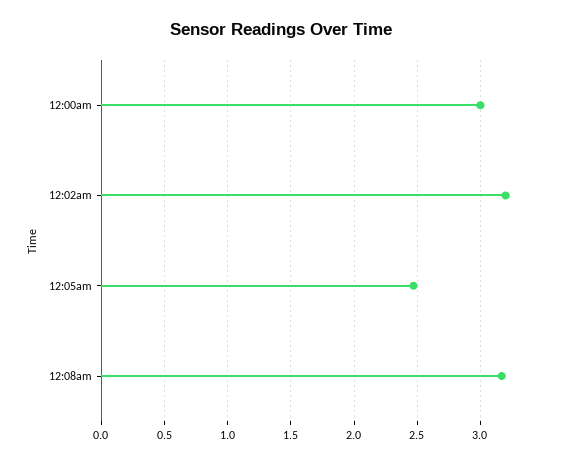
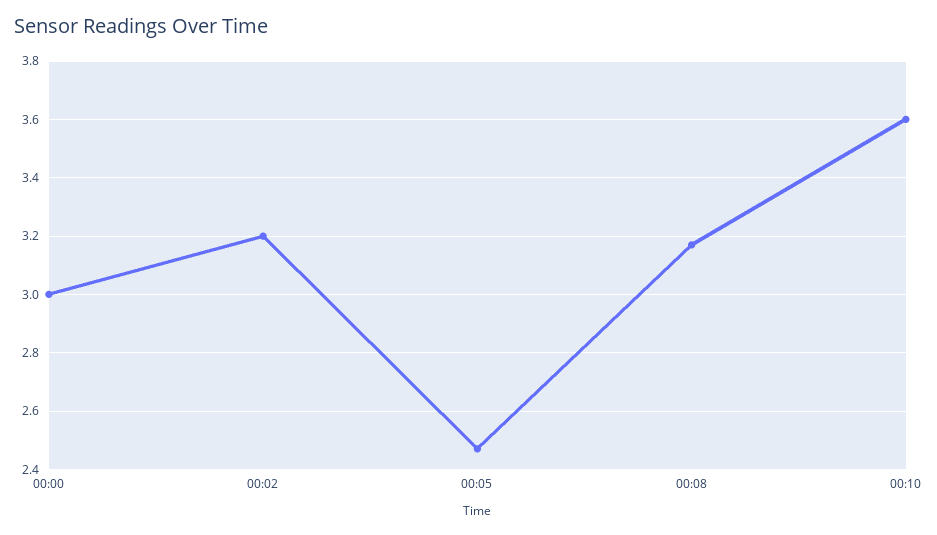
00:10: none -> 3.6

